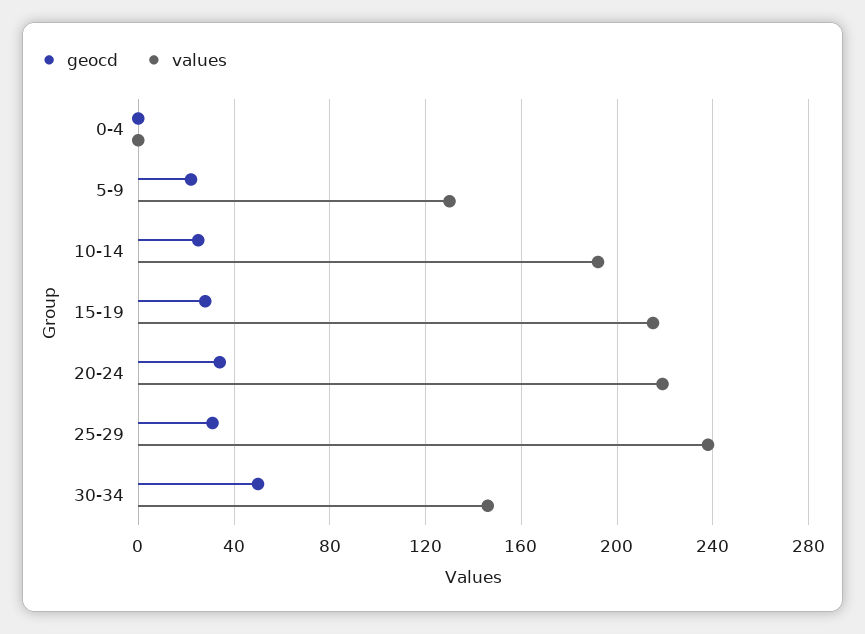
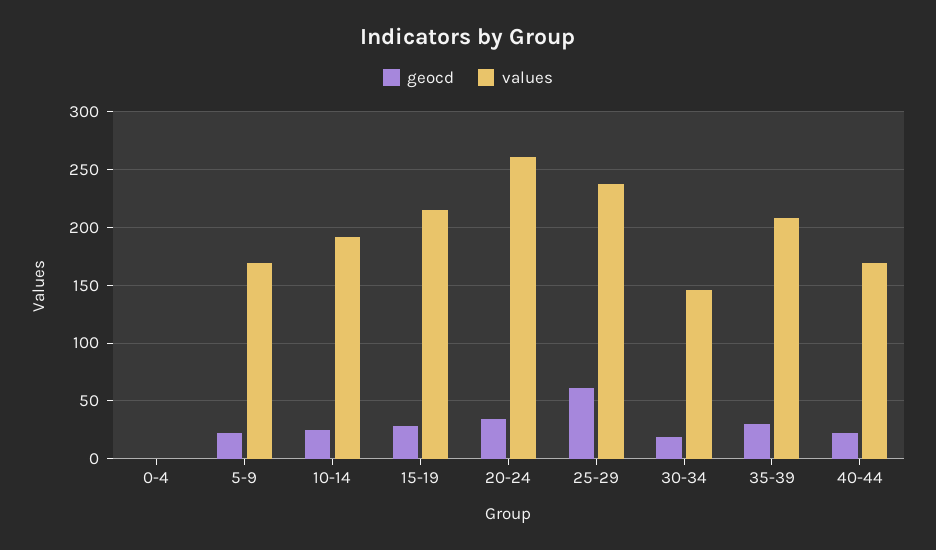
values, 5-9: 130 -> 170
values, 20-24: 220 -> 260
geocd, 25-29: 30 -> 60
geocd, 30-34: 50 -> 20
geocd, 35-39: none -> 30
values, 35-39: none -> 210
geocd, 40-44: none -> 20
values, 40-44: none -> 170

